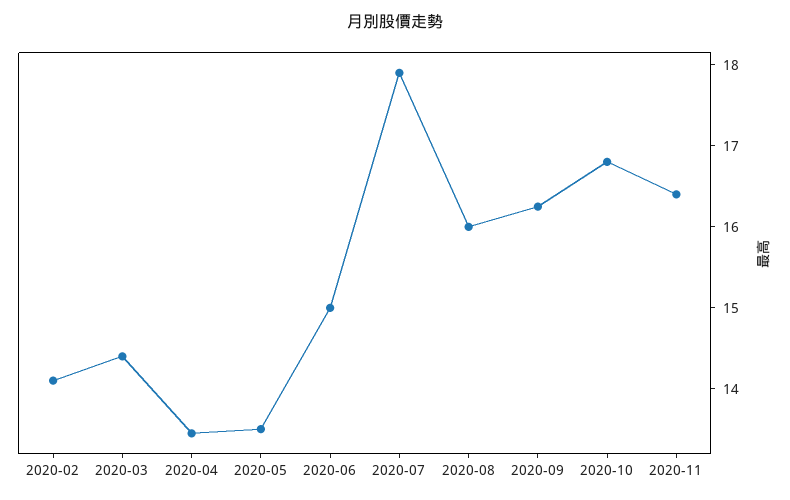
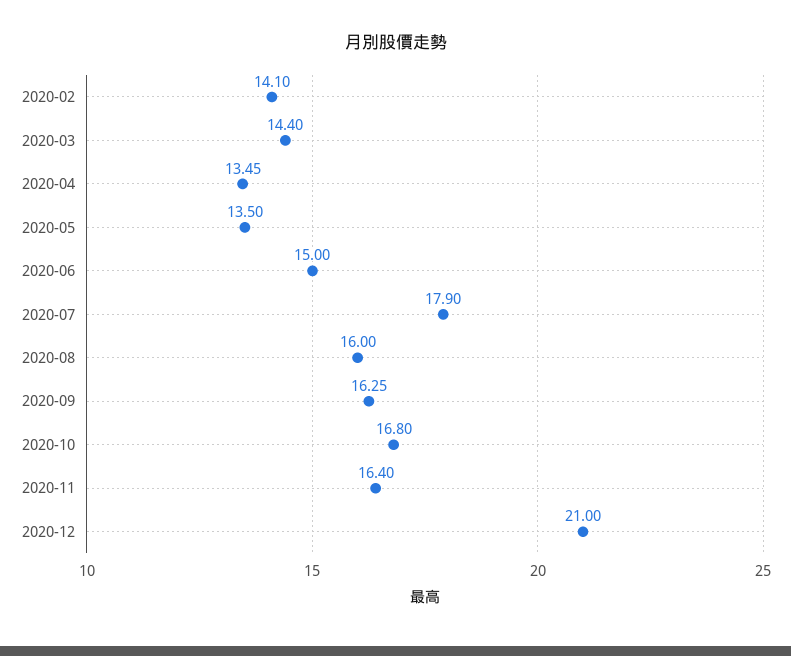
2020-12: none -> 21

